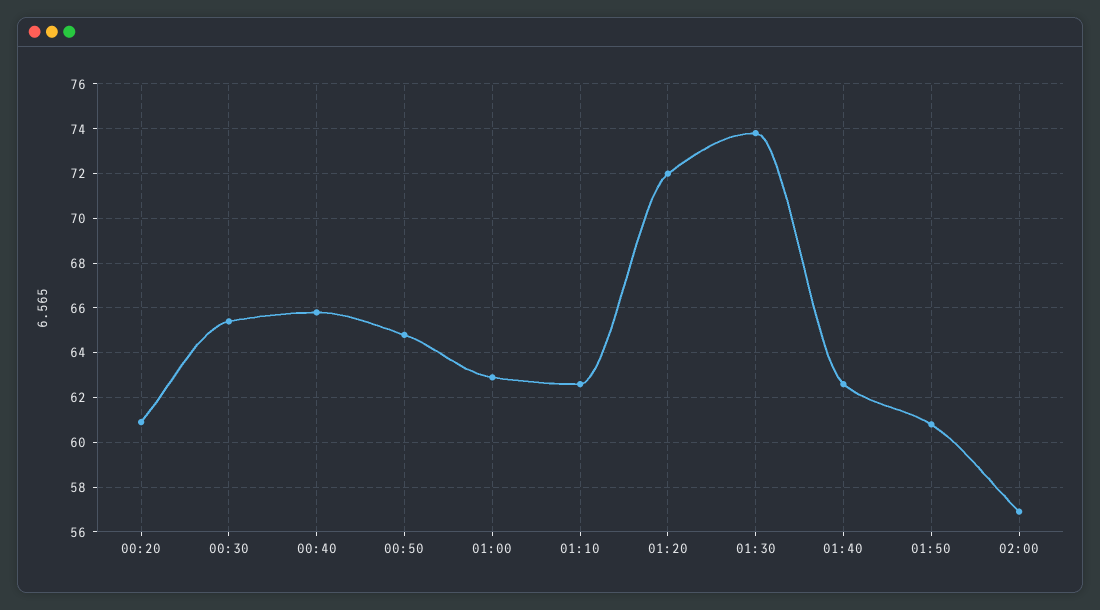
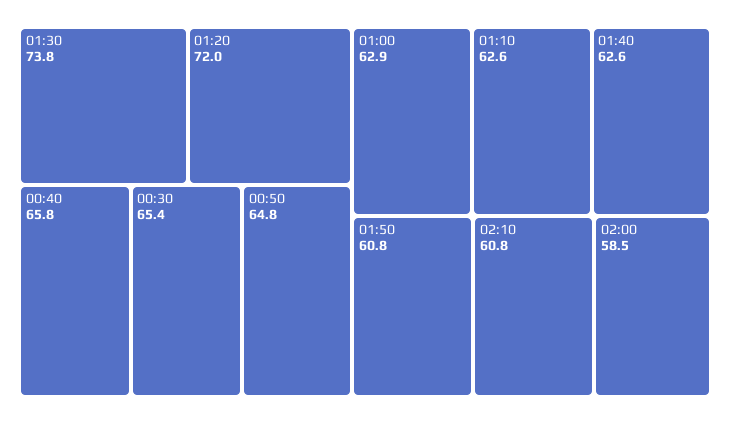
00:20: 61 -> none
02:00: 57 -> 58.5
02:10: none -> 60.8

